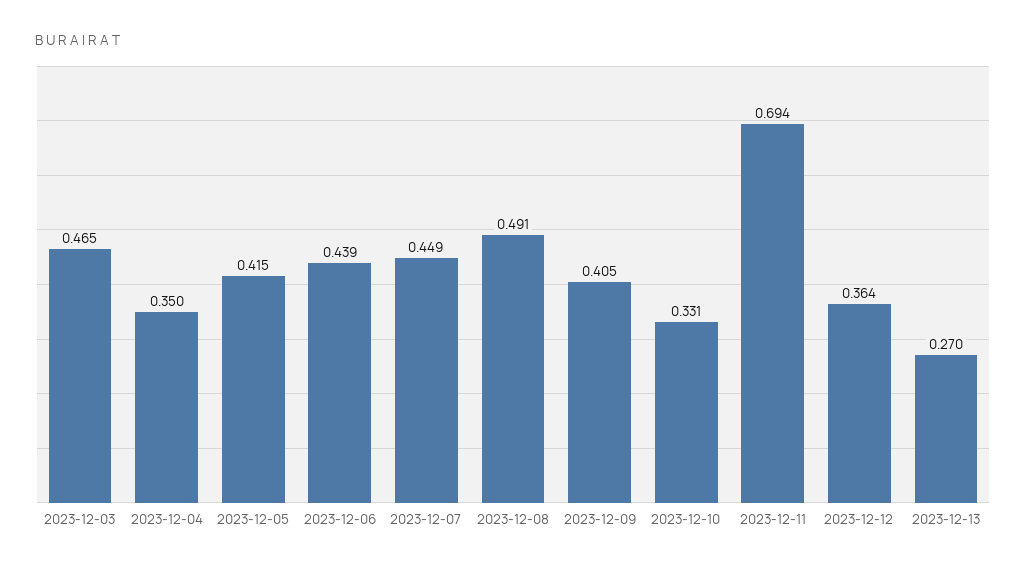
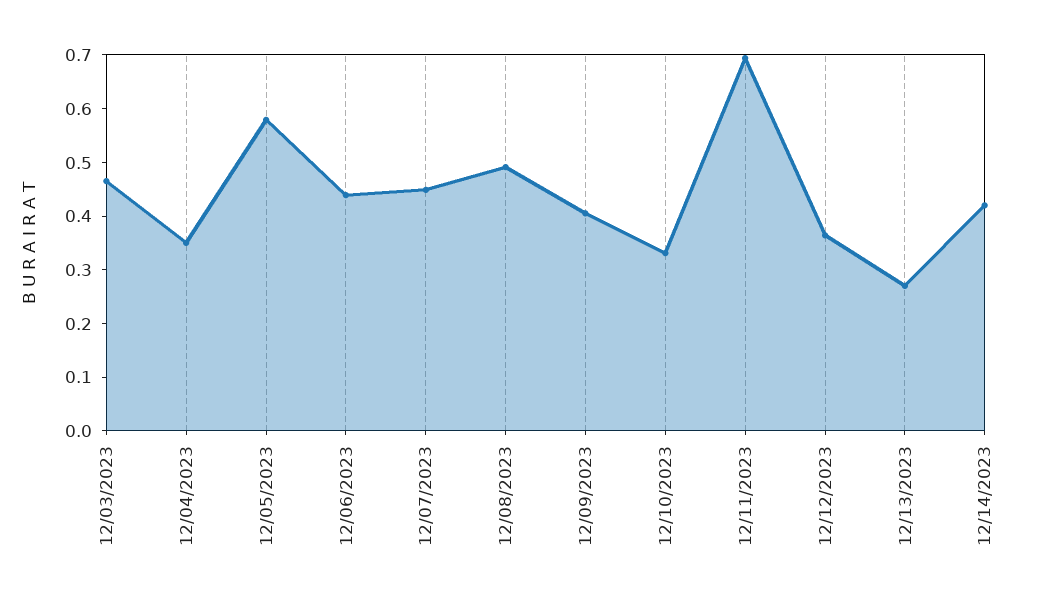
2023-12-05: 0.415 -> 0.58
12/14/2023: none -> 0.42

